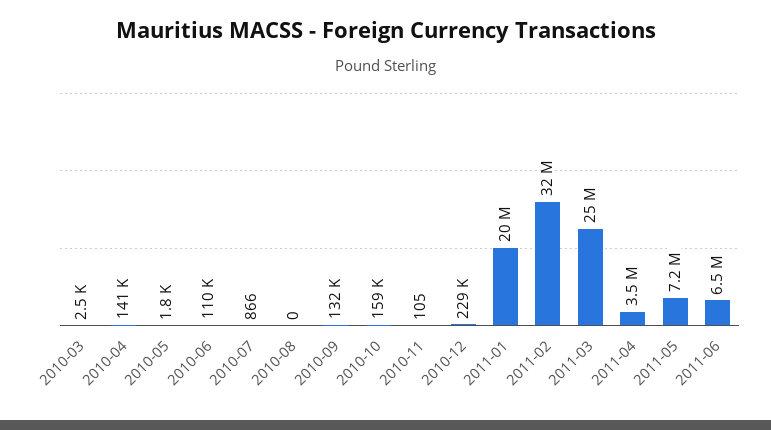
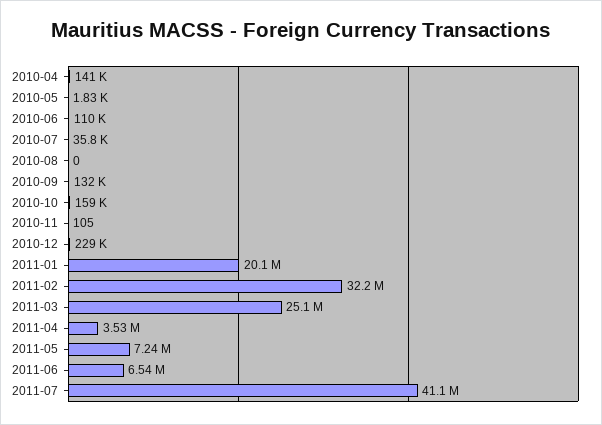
2010-03: 2500 -> none
2010-07: 866 -> 35800
2011-07: none -> 41100000

